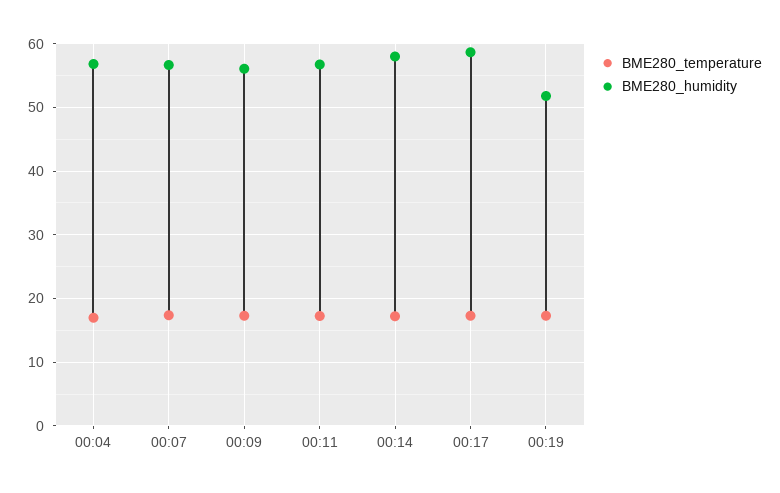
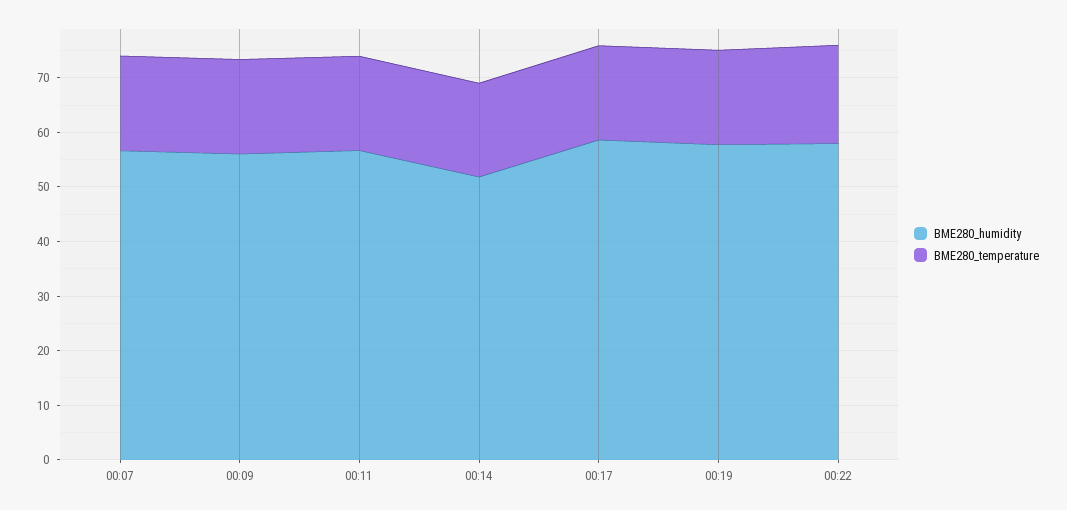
BME280_temperature, 00:04: 17 -> none
BME280_humidity, 00:04: 57 -> none
BME280_humidity, 00:14: 58 -> 52
BME280_humidity, 00:19: 52 -> 58
BME280_humidity, 00:22: none -> 58
BME280_temperature, 00:22: none -> 18

